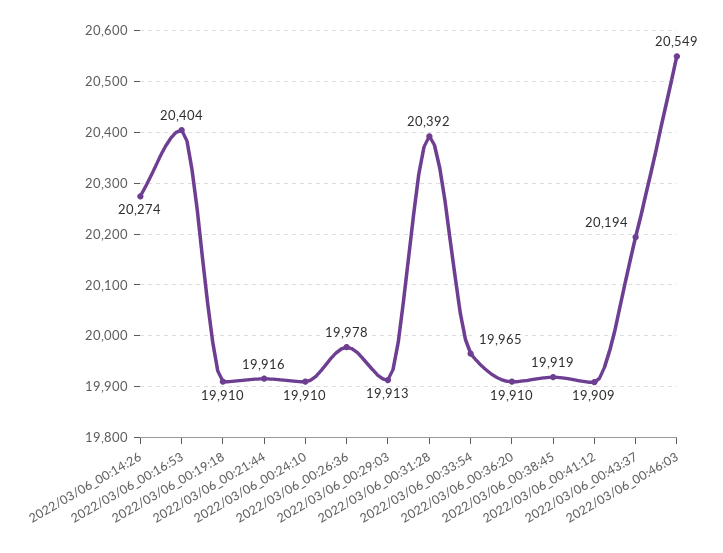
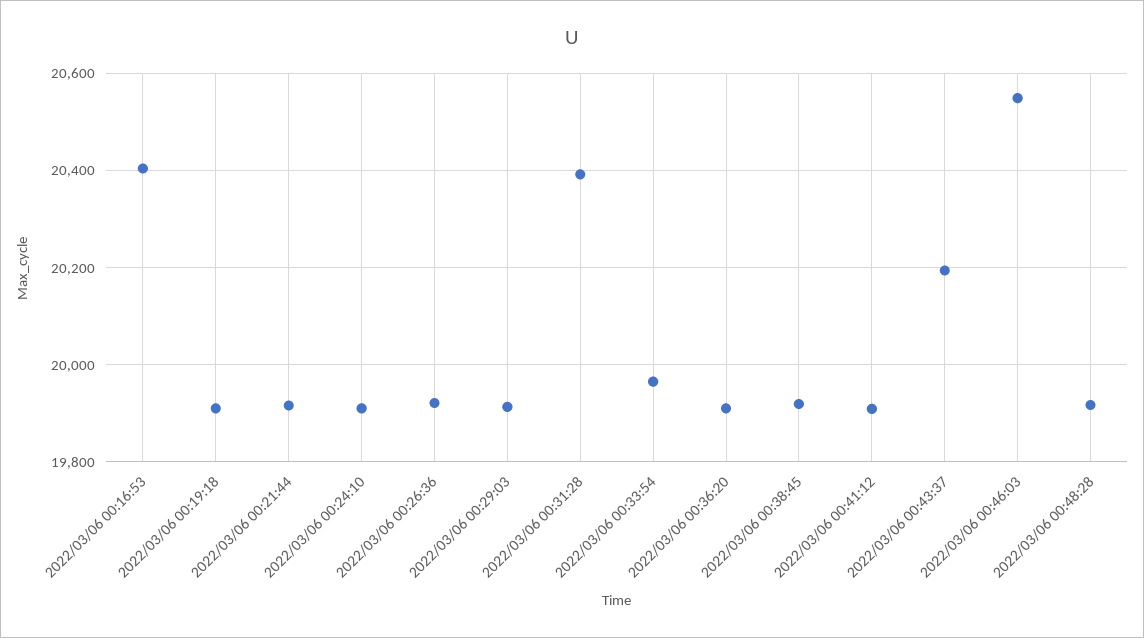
2022/03/06_00:14:26: 20274 -> none
2022/03/06_00:26:36: 19978 -> 19920
2022/03/06 00:48:28: none -> 19920

